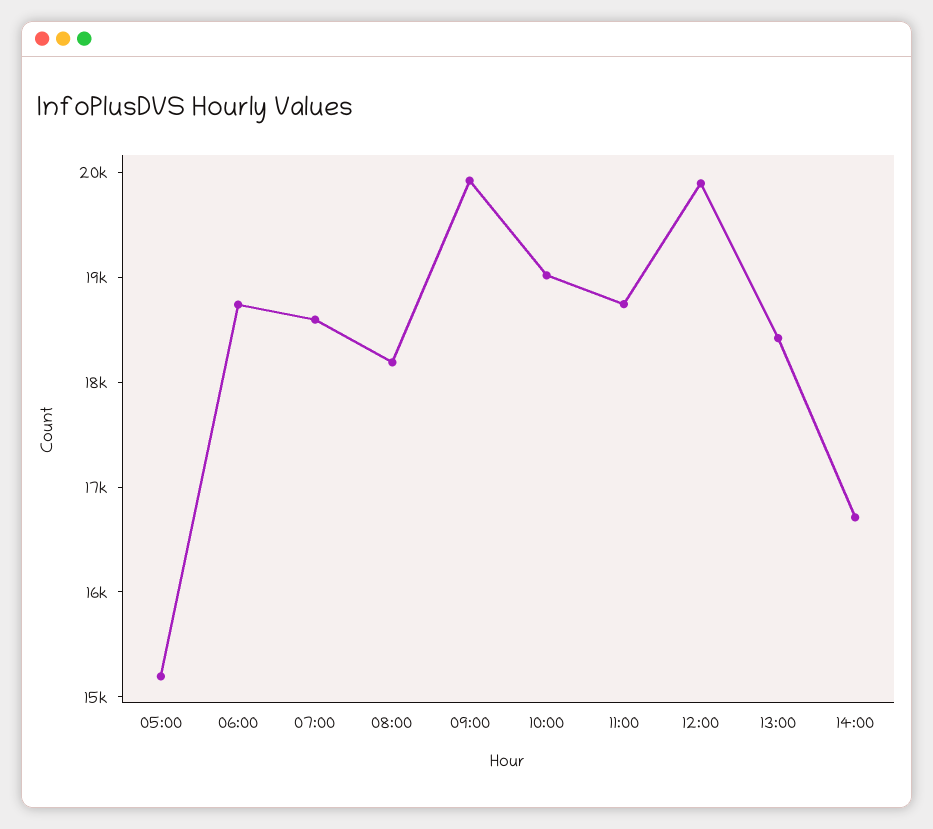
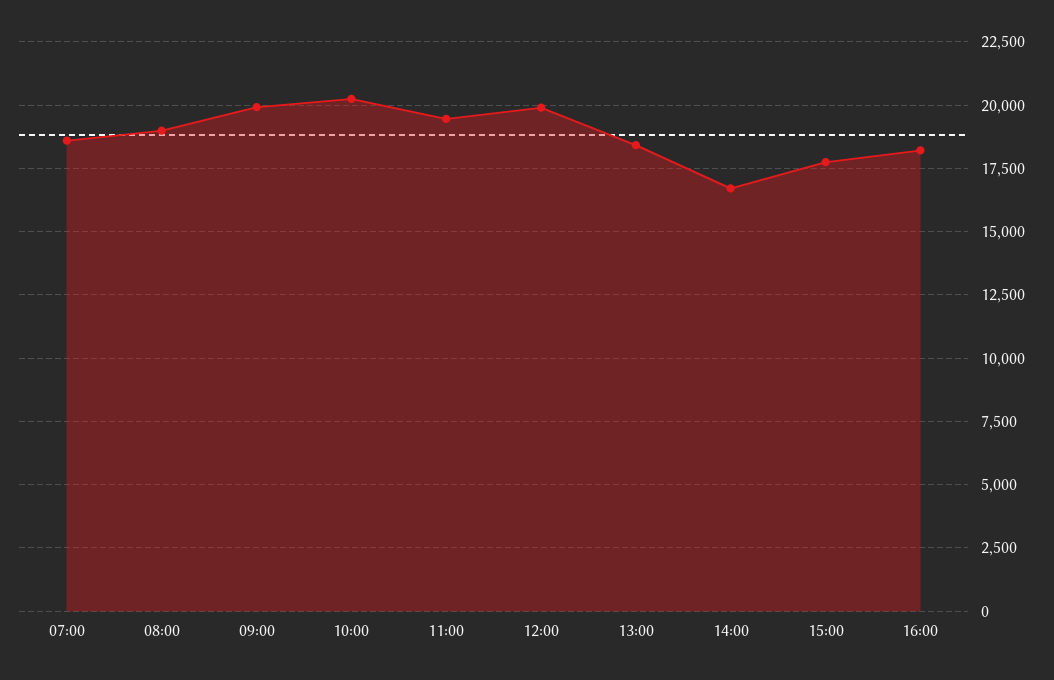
05:00: 15200 -> none
06:00: 18800 -> none
08:00: 18200 -> 19000
10:00: 19000 -> 20250
11:00: 18800 -> 19500
15:00: none -> 17750
16:00: none -> 18250

